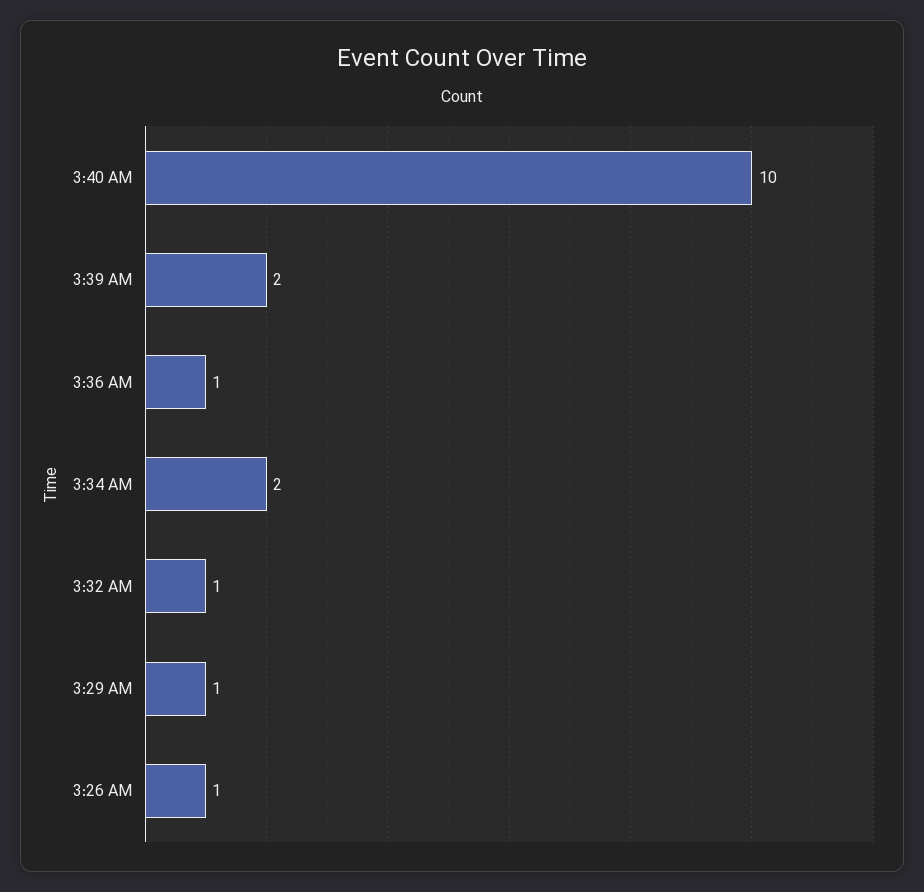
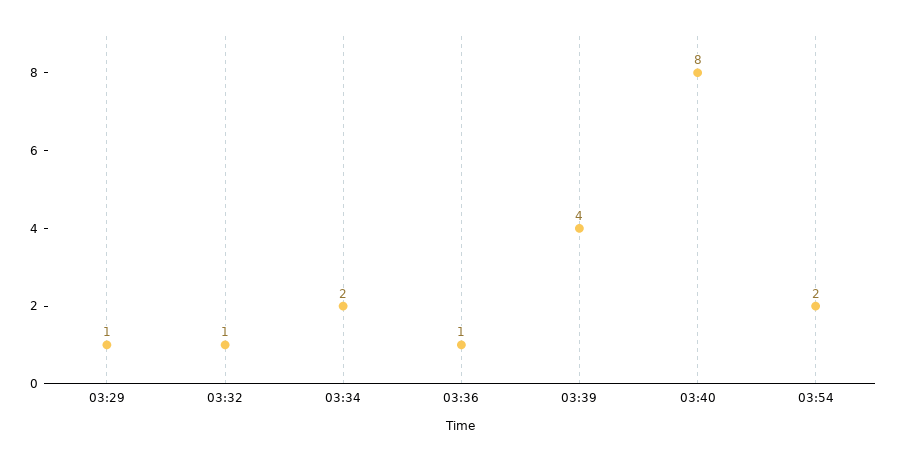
3:40 AM: 10 -> 8
3:39 AM: 2 -> 4
3:26 AM: 1 -> none
03:54: none -> 2

